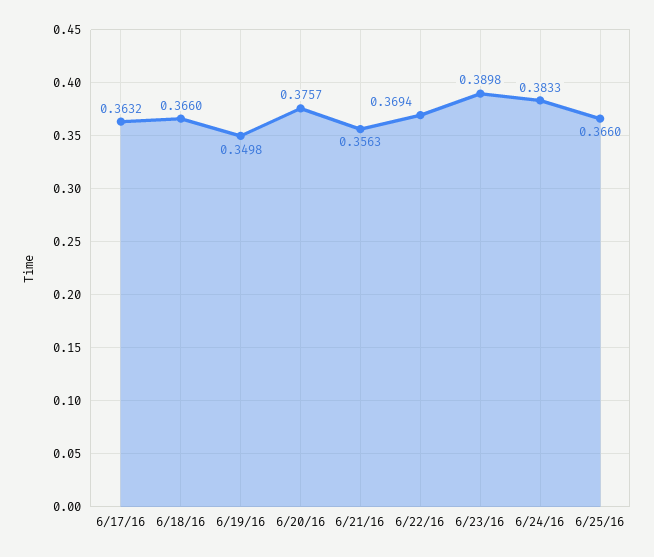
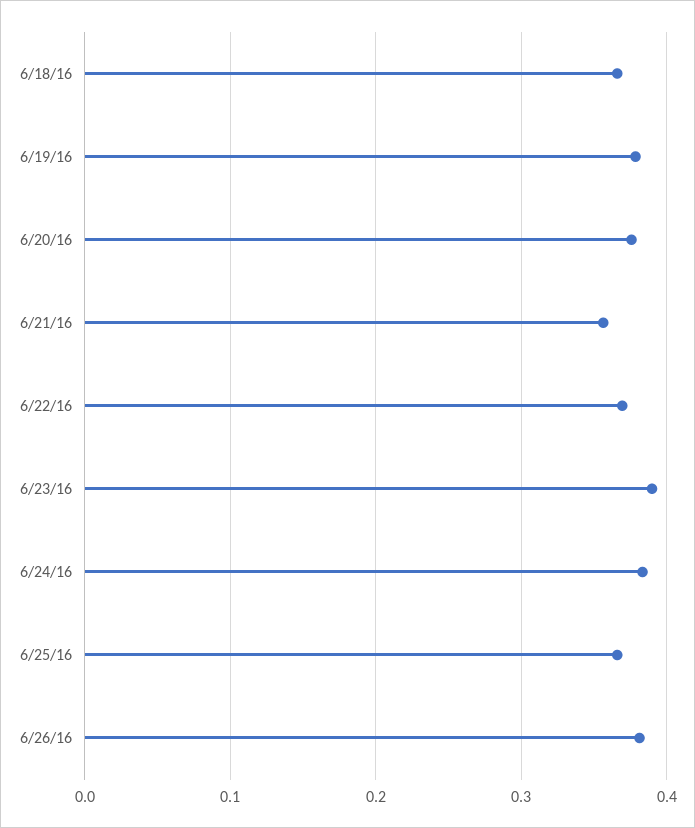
6/17/16: 0.3632 -> none
6/19/16: 0.3498 -> 0.38
6/26/16: none -> 0.38

